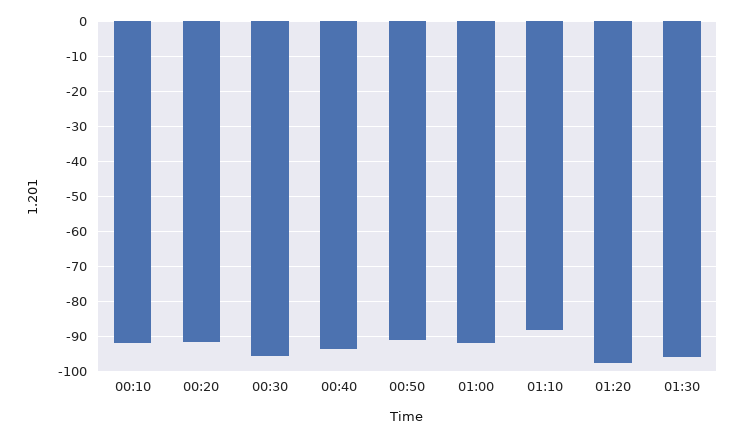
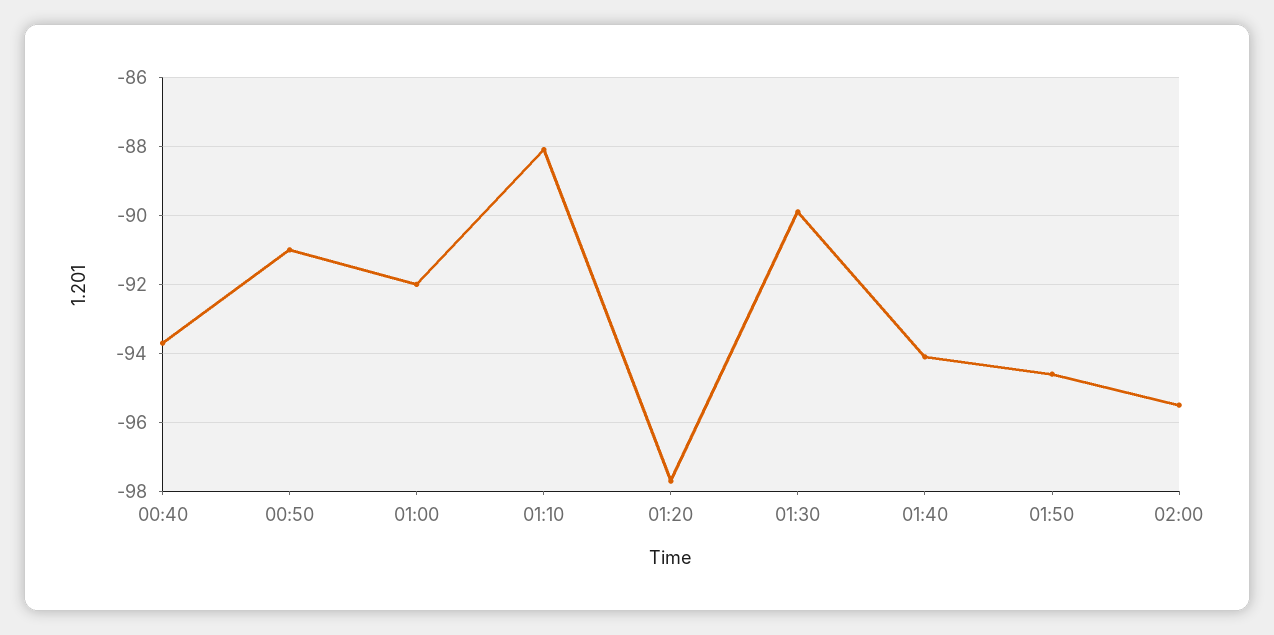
00:10: -92 -> none
00:20: -92 -> none
00:30: -96 -> none
01:30: -96 -> -90
01:40: none -> -94
01:50: none -> -94.5
02:00: none -> -95.5

